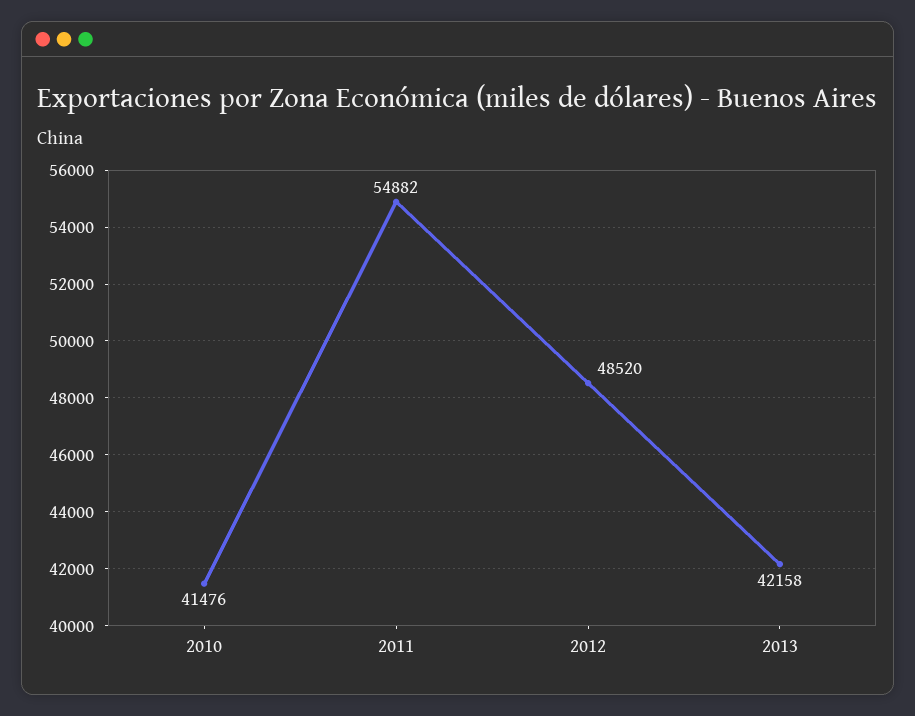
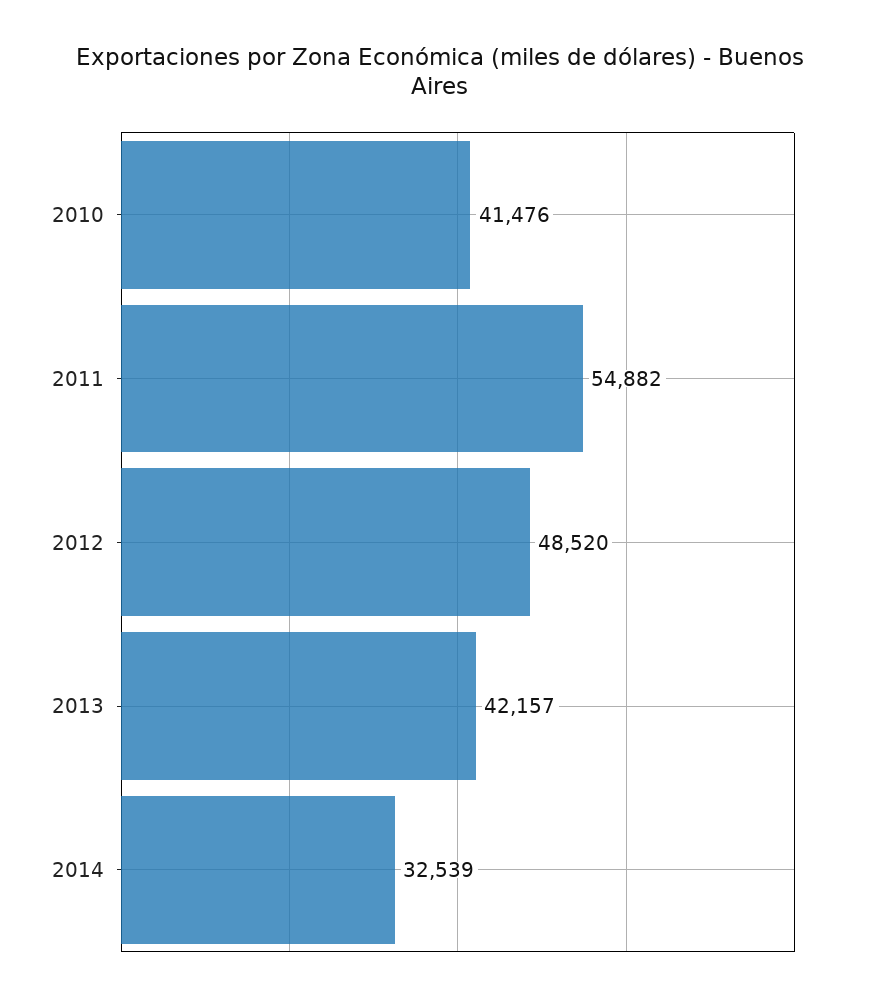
2013: 42158 -> 42157
2014: none -> 32539

